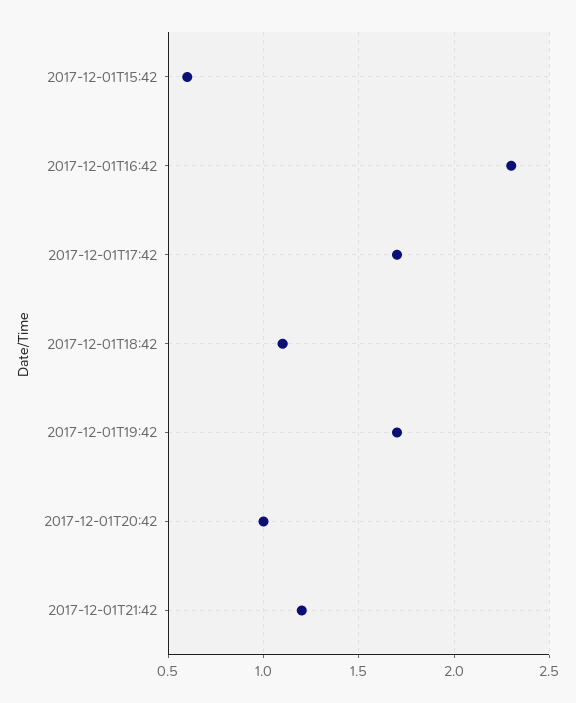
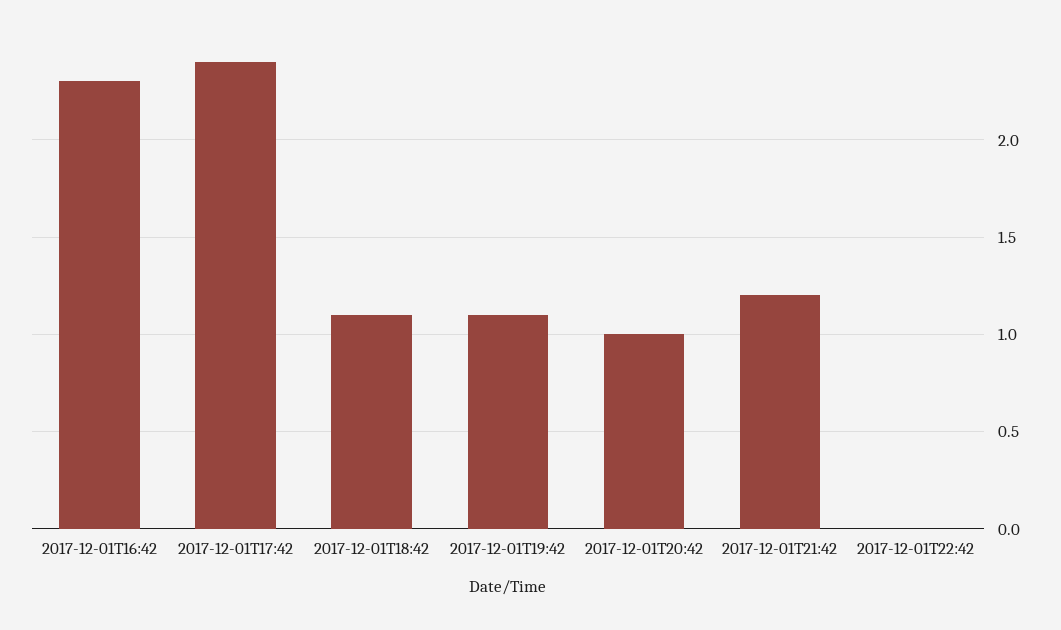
2017-12-01T15:42: 0.6 -> none
2017-12-01T17:42: 1.7 -> 2.4
2017-12-01T19:42: 1.7 -> 1.1
2017-12-01T22:42: none -> 0

